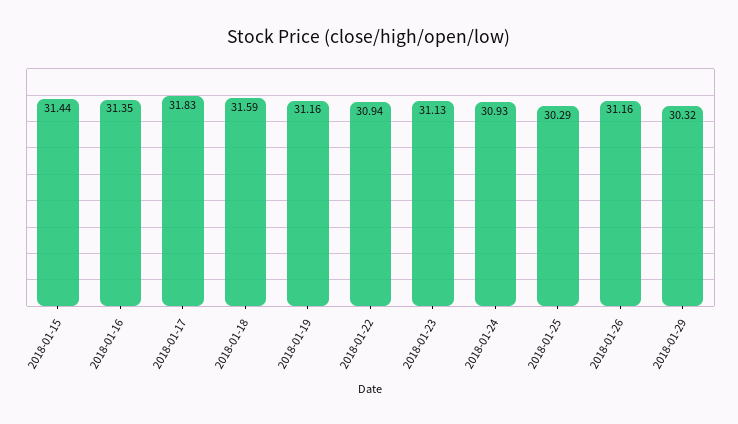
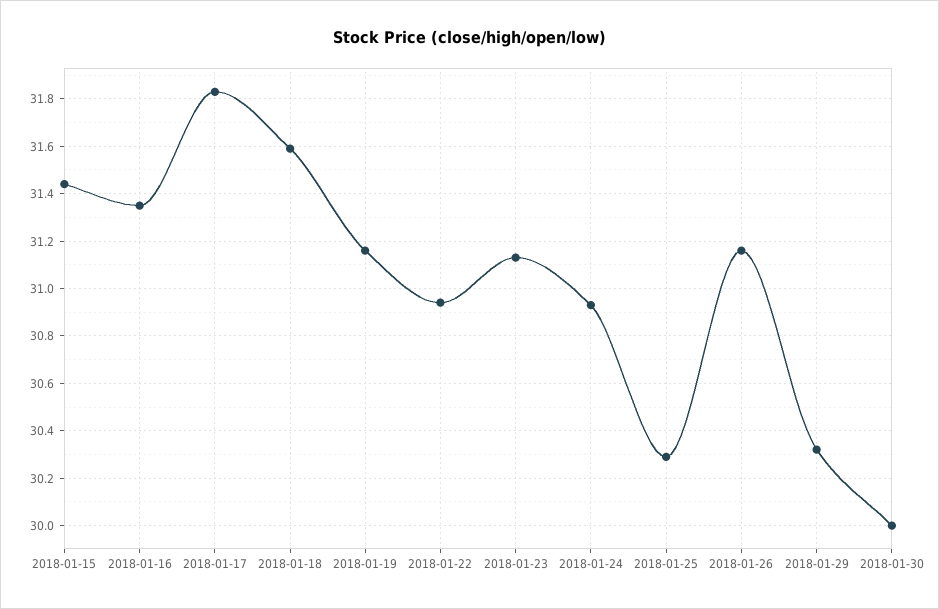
2018-01-30: none -> 30

